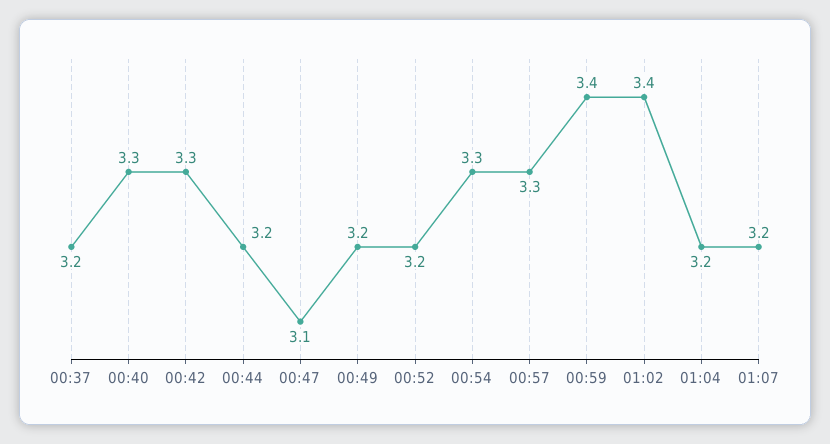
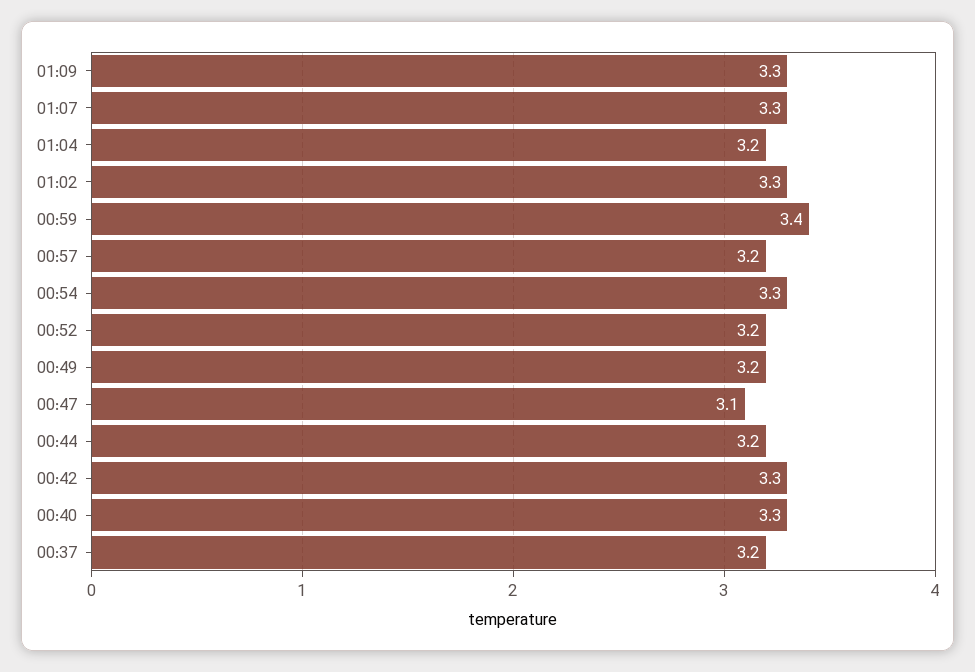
00:57: 3.3 -> 3.2
01:02: 3.4 -> 3.3
01:07: 3.2 -> 3.3
01:09: none -> 3.3

